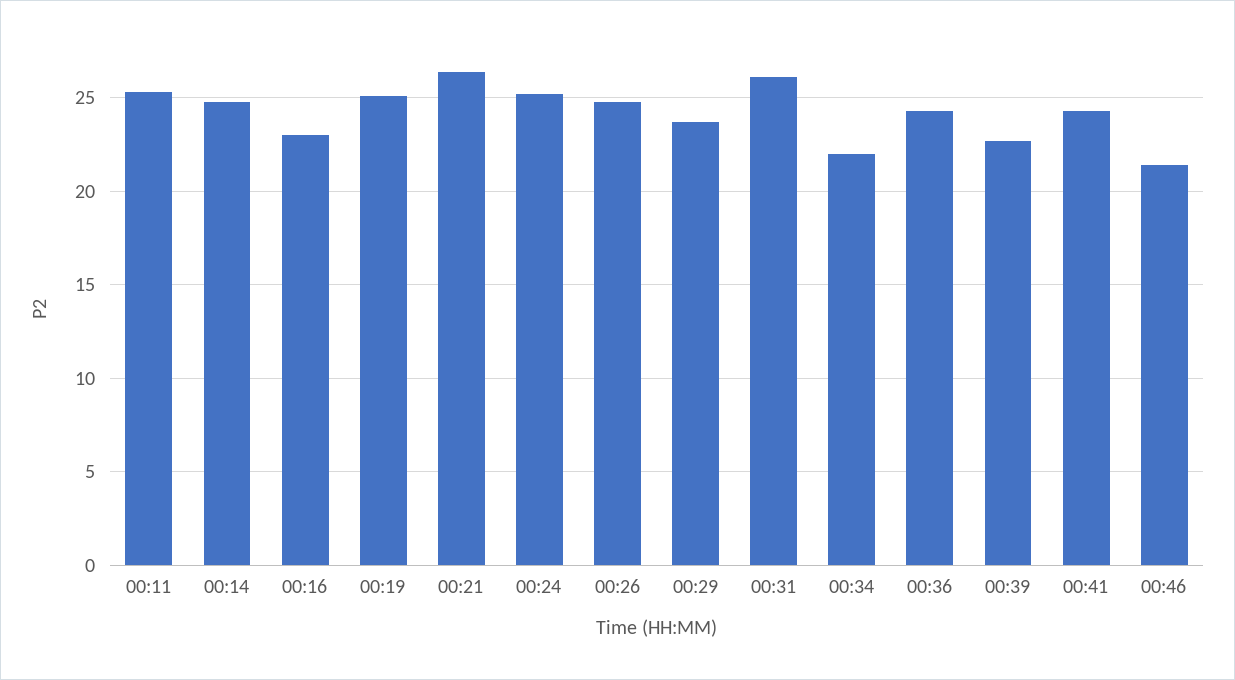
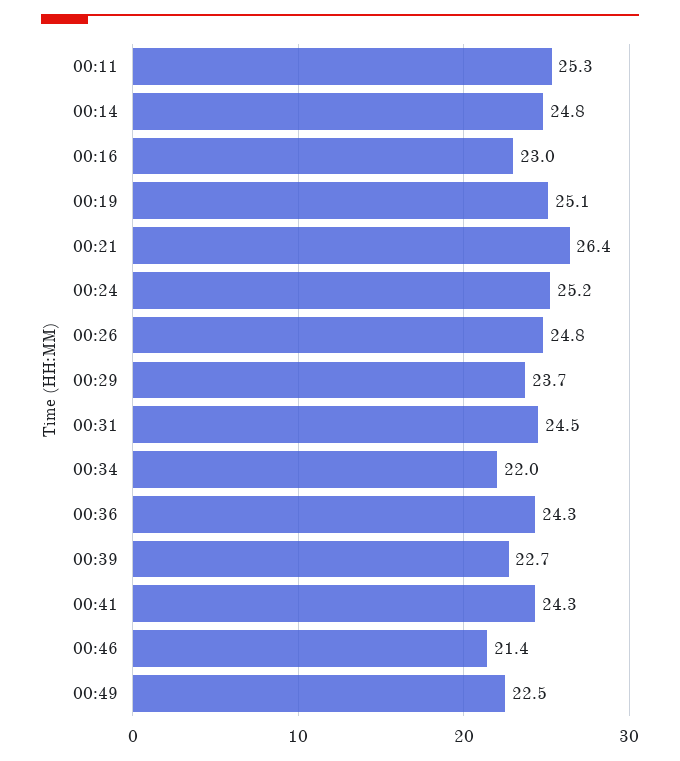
00:31: 26 -> 24.5
00:49: none -> 22.5

